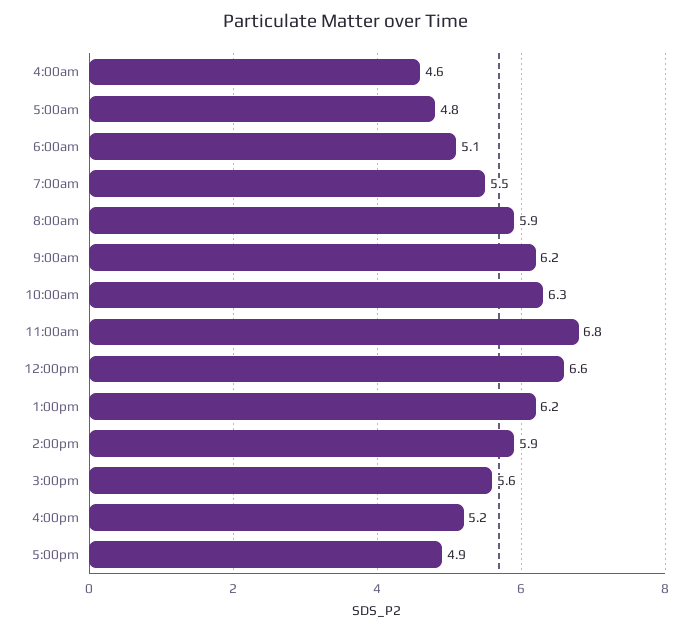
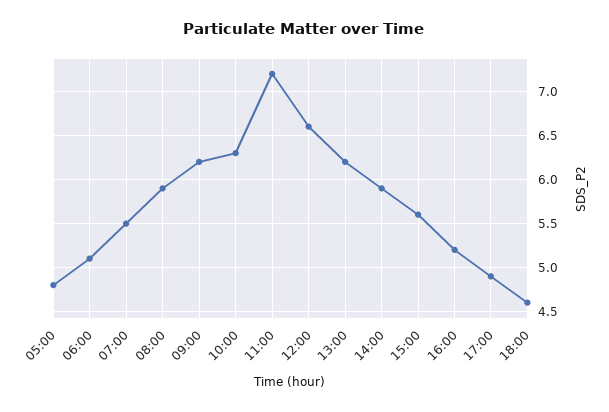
4:00am: 4.6 -> none
11:00am: 6.8 -> 7.2
18:00: none -> 4.6

